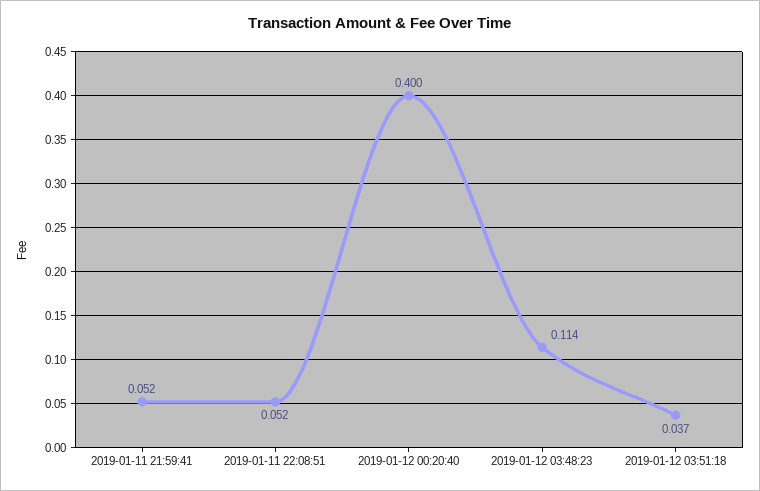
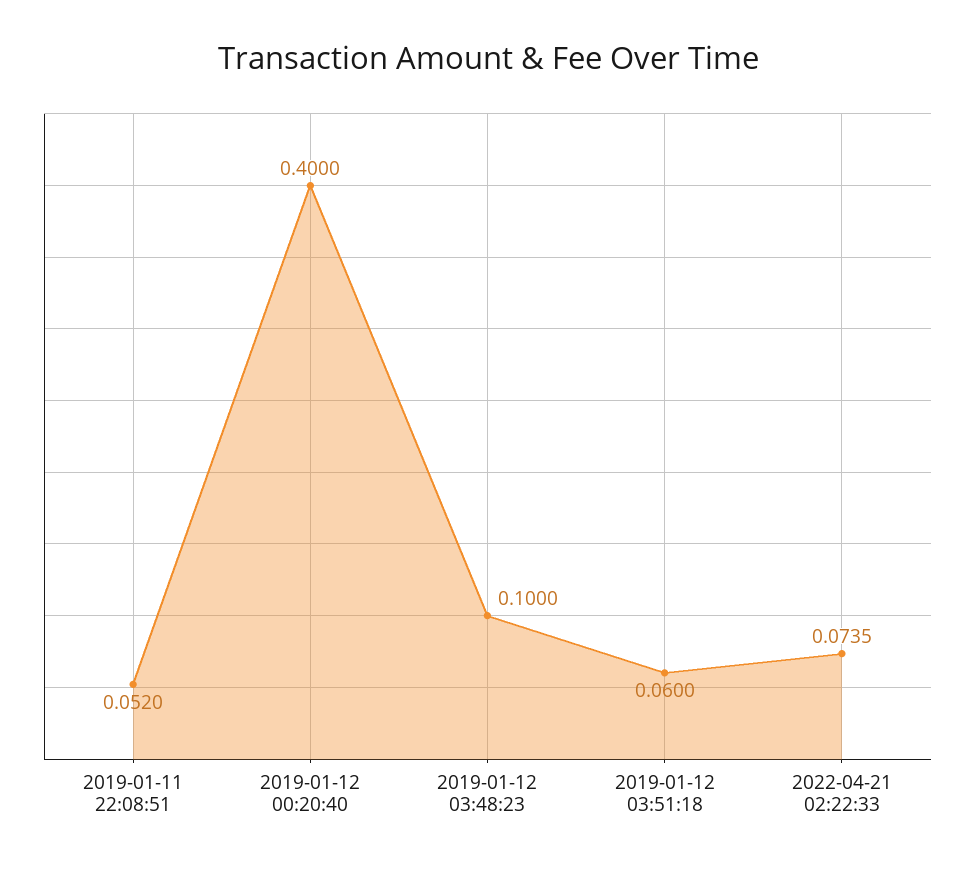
2019-01-11 21:59:41: 0.052 -> none
2019-01-12 03:48:23: 0.114 -> 0.1
2019-01-12 03:51:18: 0.037 -> 0.06
2022-04-21 02:22:33: none -> 0.0735

